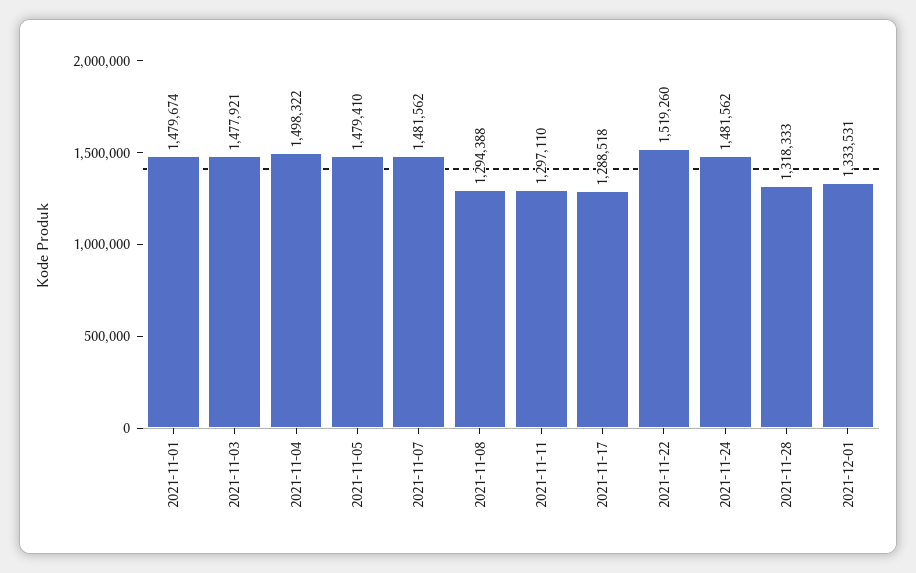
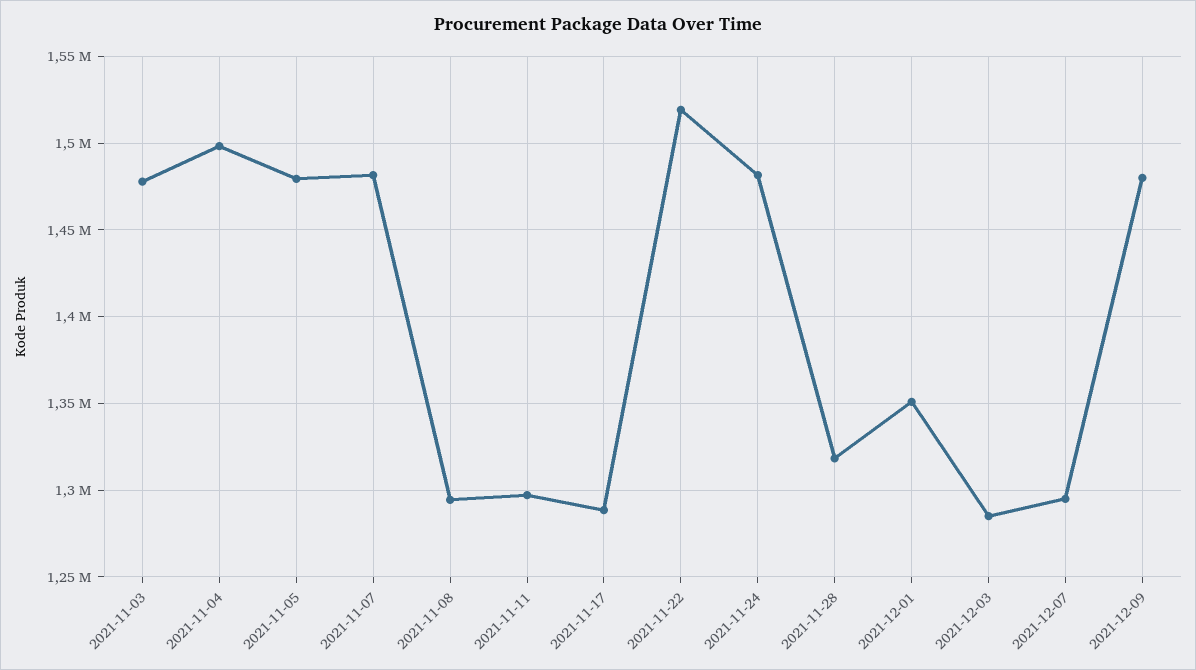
2021-11-01: 1479674 -> none
2021-12-01: 1333531 -> 1350000
2021-12-03: none -> 1285000
2021-12-07: none -> 1295000
2021-12-09: none -> 1480000

